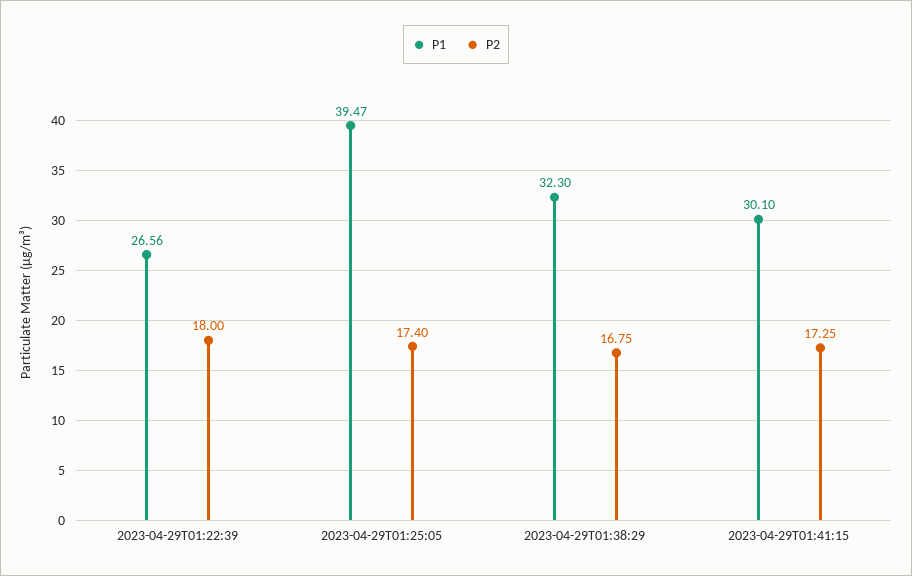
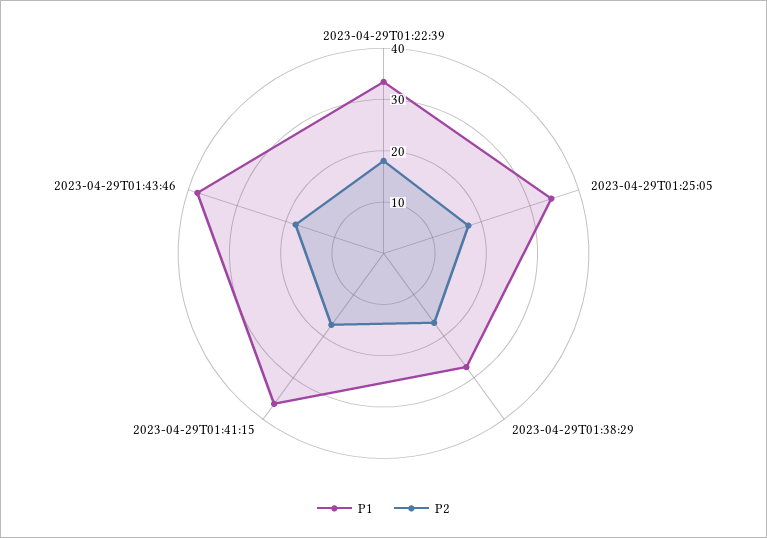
P1, 2023-04-29T01:22:39: 26.56 -> 34
P1, 2023-04-29T01:25:05: 39.47 -> 34
P1, 2023-04-29T01:38:29: 32.3 -> 28
P1, 2023-04-29T01:41:15: 30.1 -> 36
P1, 2023-04-29T01:43:46: none -> 38
P2, 2023-04-29T01:43:46: none -> 18

